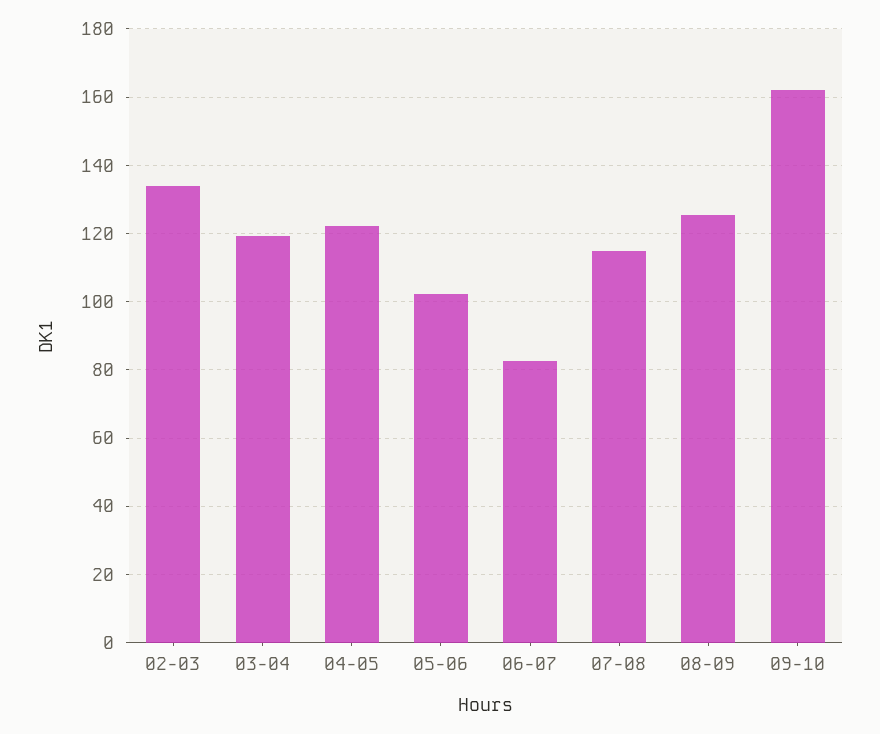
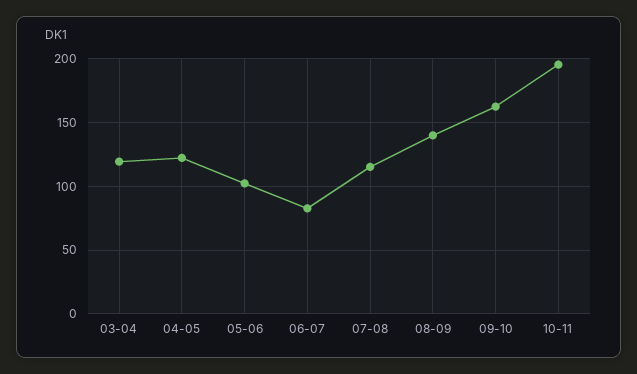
02-03: 134 -> none
08-09: 126 -> 140
10-11: none -> 195

